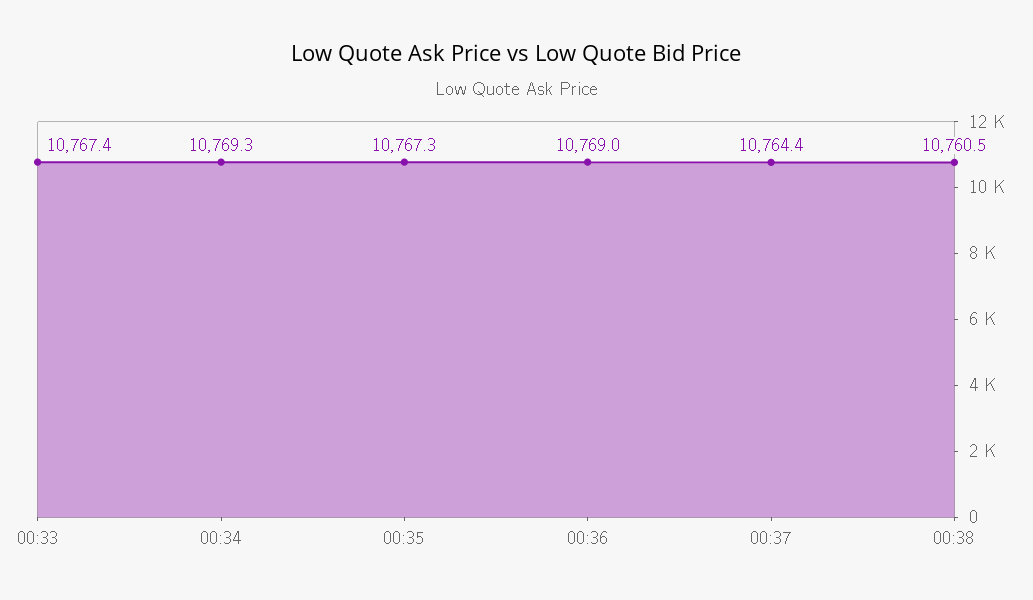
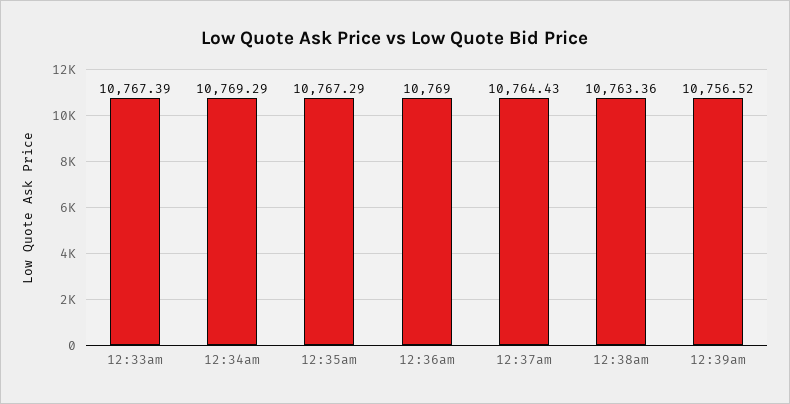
00:38: 10760.5 -> 10763.36
12:39am: none -> 10756.52

